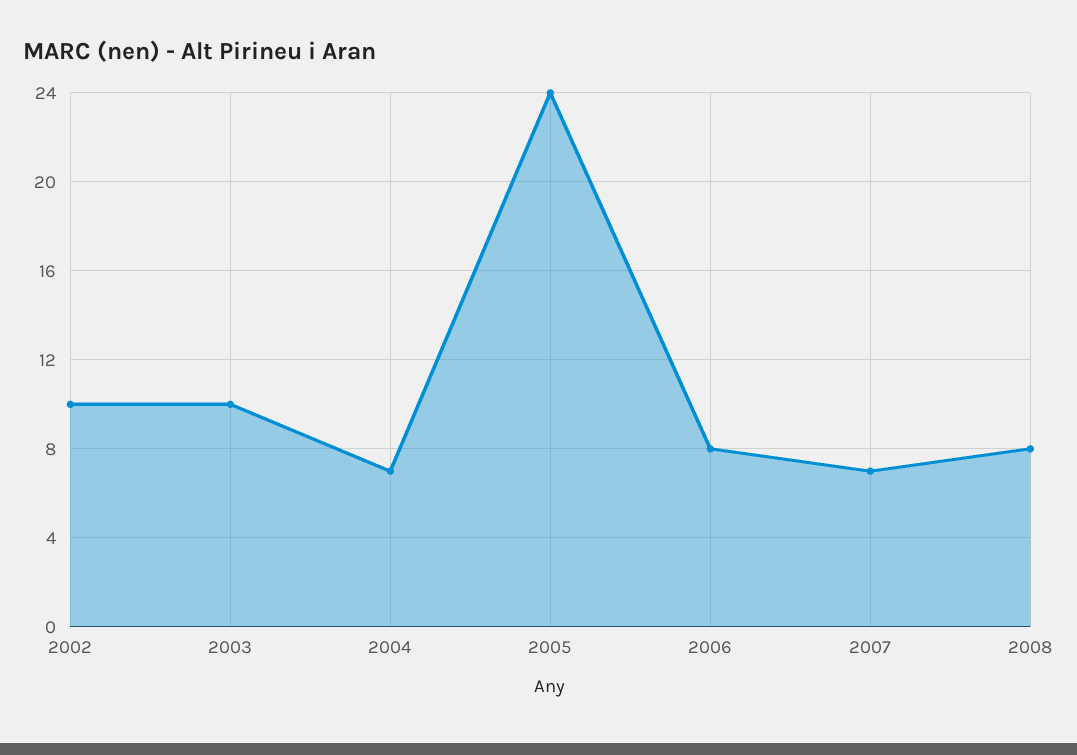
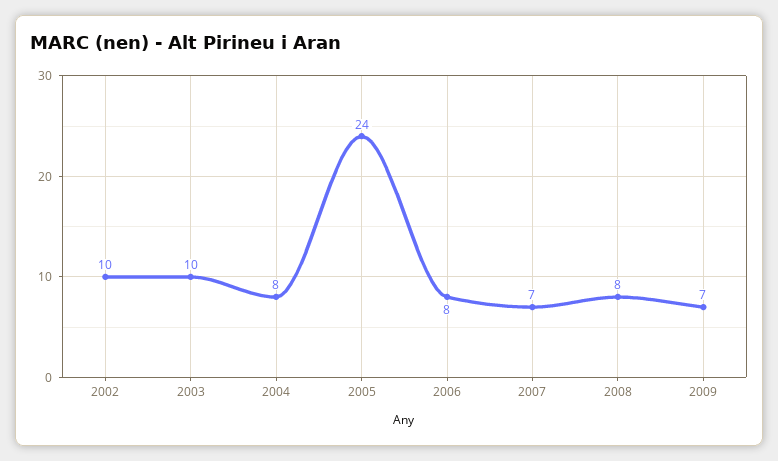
2004: 7 -> 8
2009: none -> 7

